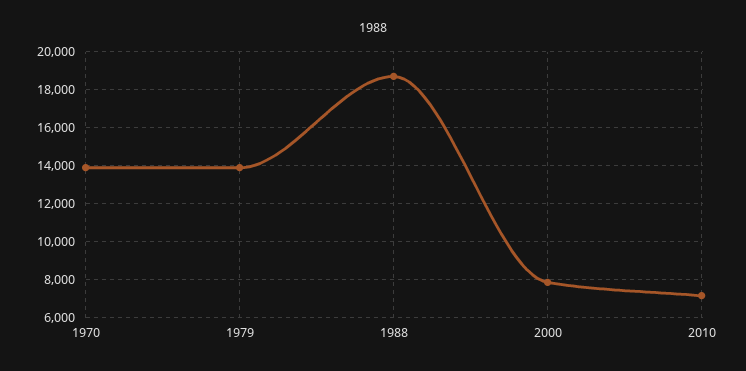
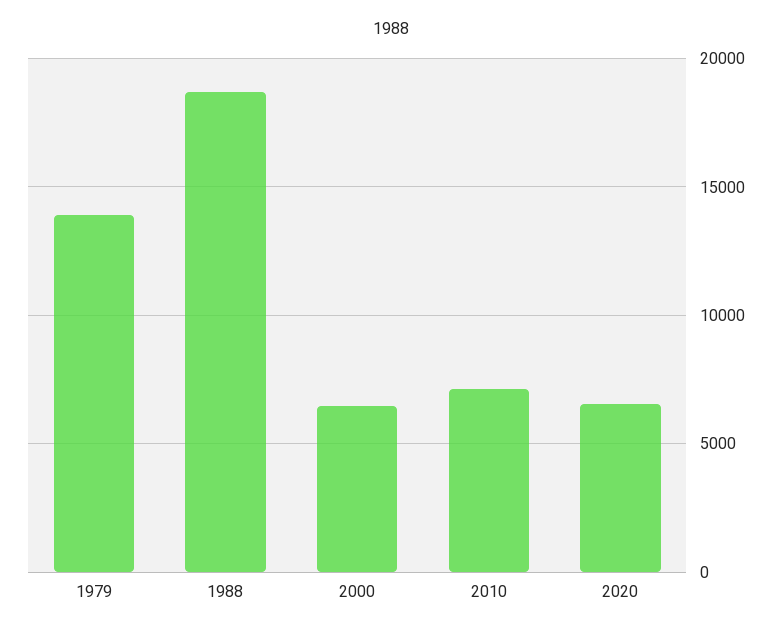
1970: 14000 -> none
2000: 8000 -> 6500
2020: none -> 6500

